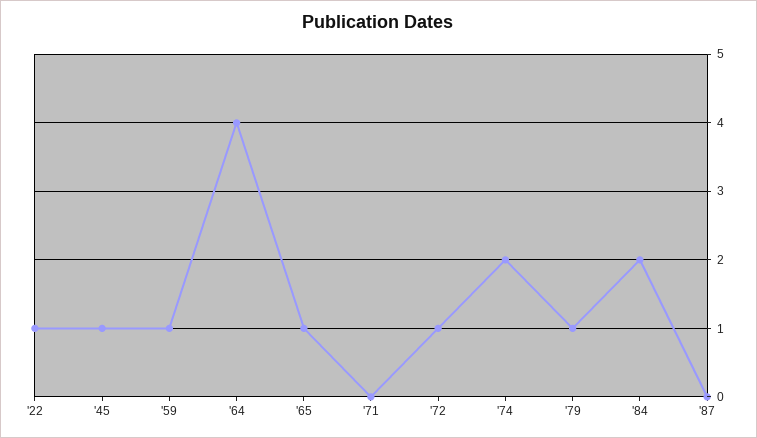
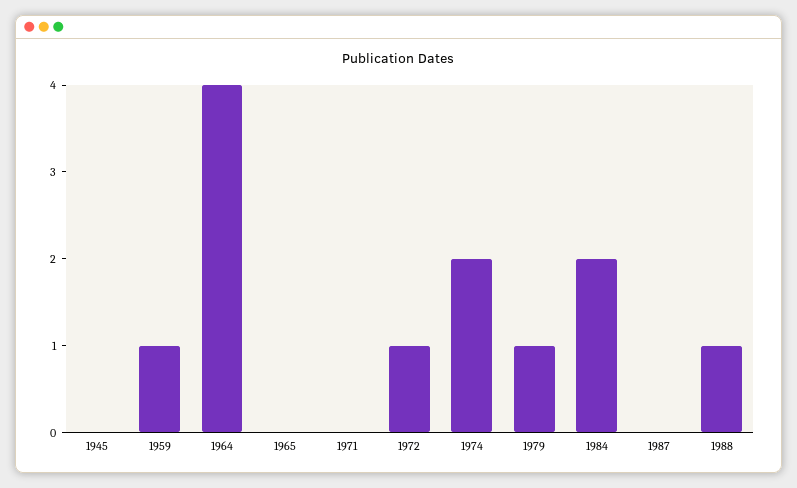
'22: 1 -> none
'45: 1 -> 0
'65: 1 -> 0
1988: none -> 1

